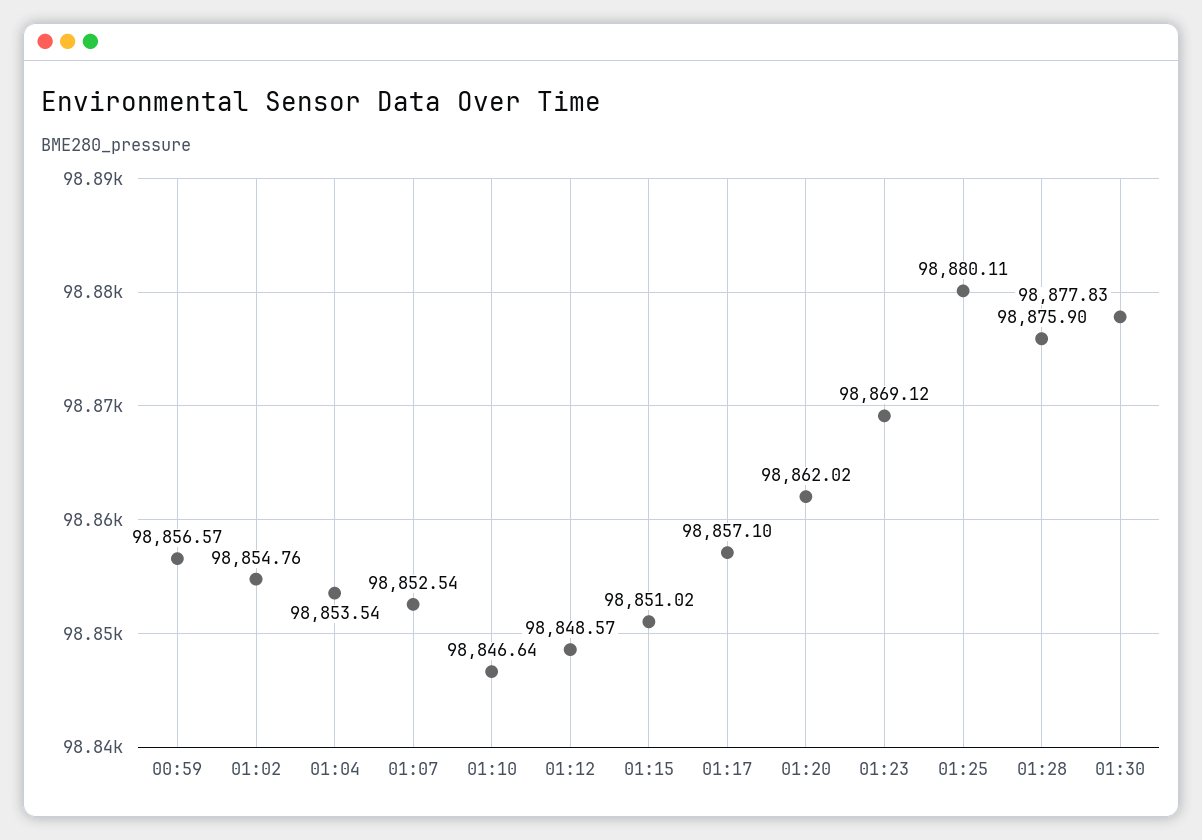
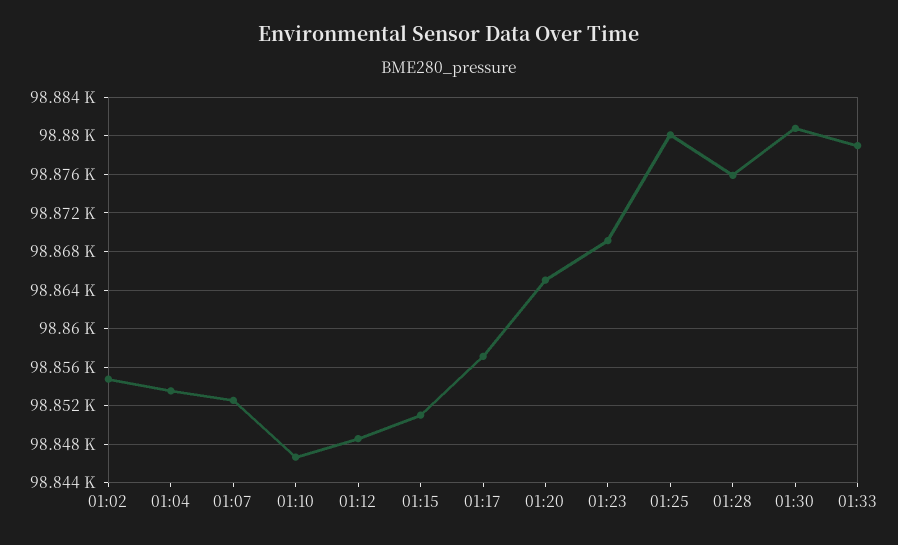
00:59: 98856.57 -> none
01:20: 98862.02 -> 98865
01:30: 98877.83 -> 98881
01:33: none -> 98879

